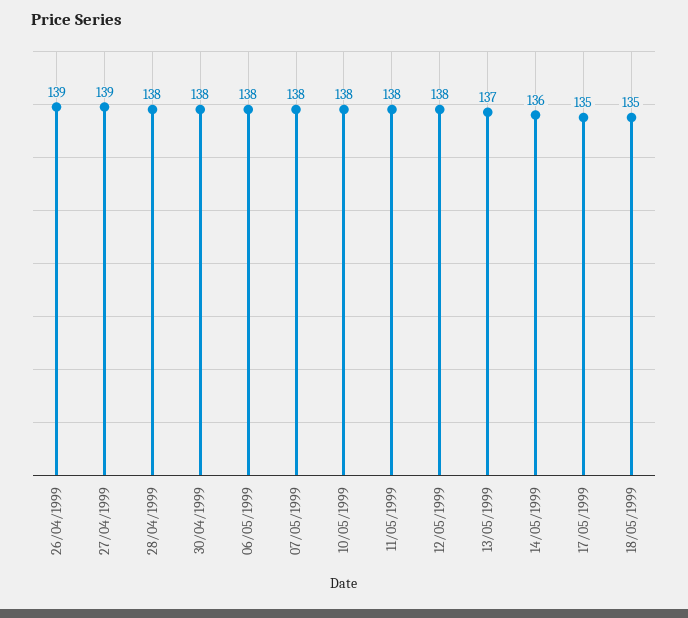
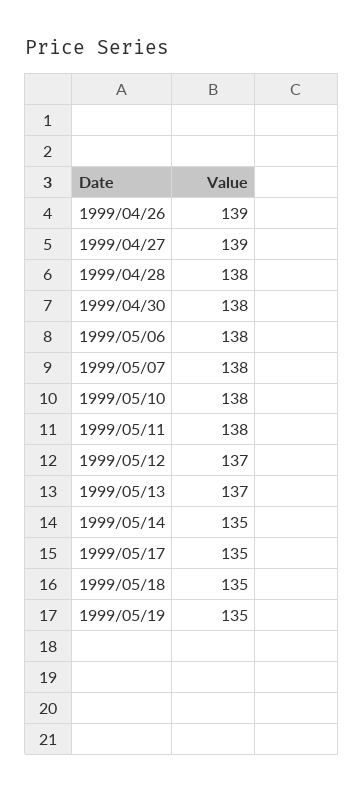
12/05/1999: 138 -> 137
14/05/1999: 136 -> 135
1999/05/19: none -> 135

